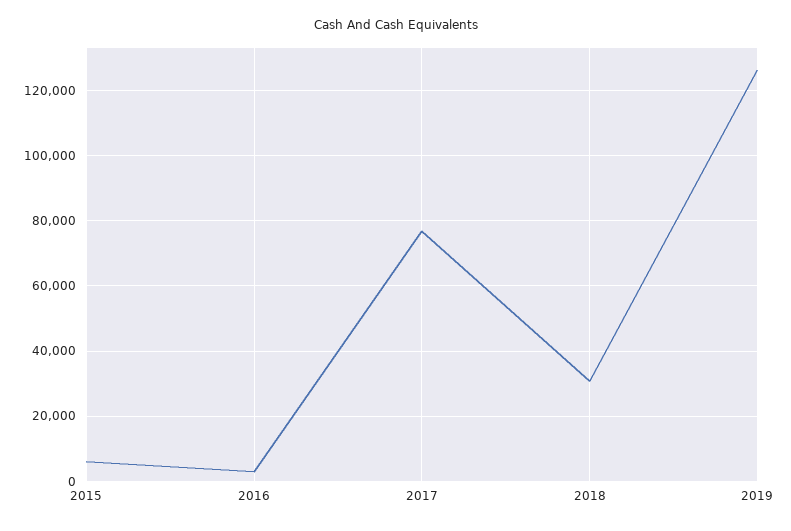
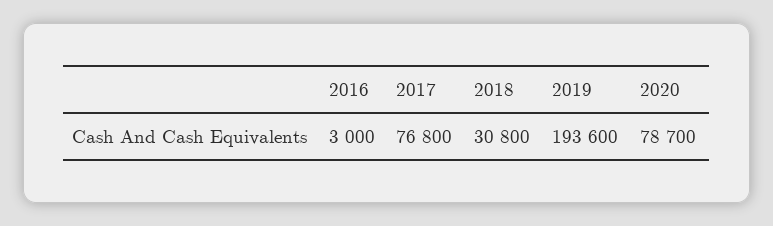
2015: 6000 -> none
2019: 126000 -> 193600
2020: none -> 78700

